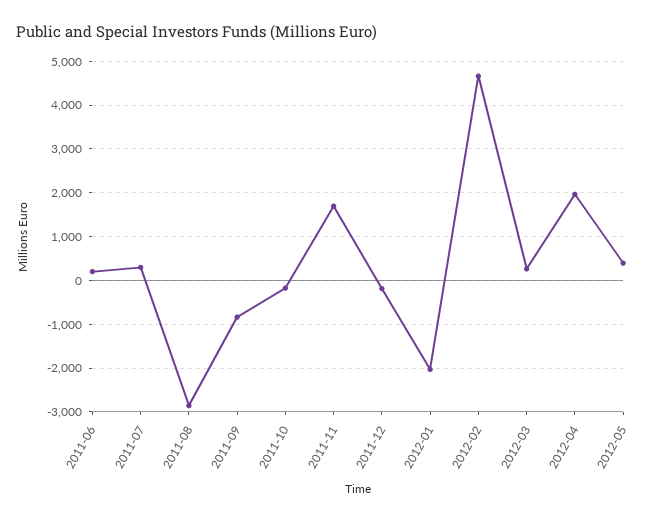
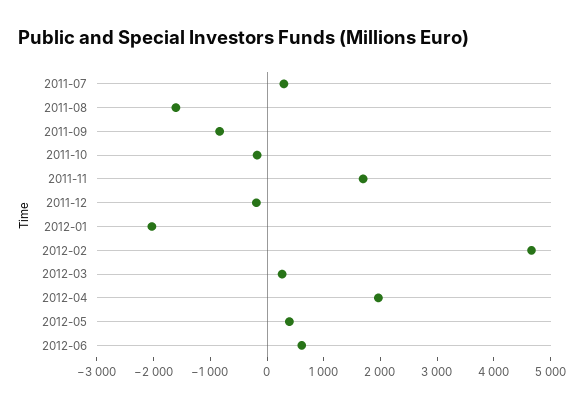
2011-06: 200 -> none
2011-08: -2800 -> -1600
2012-06: none -> 600

